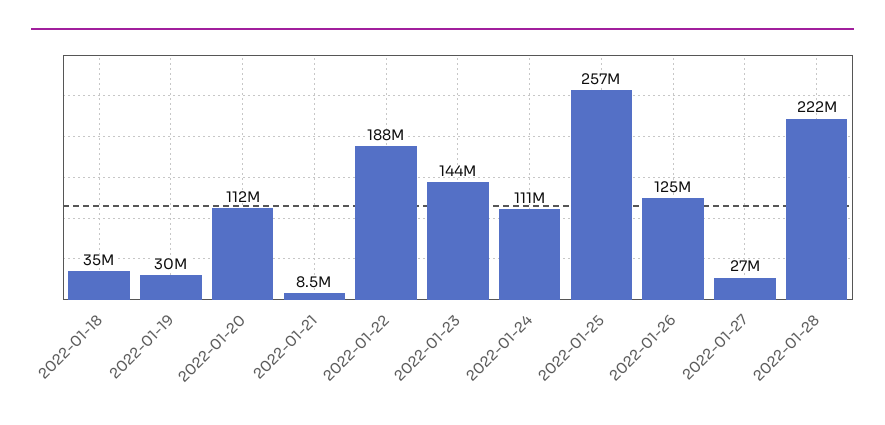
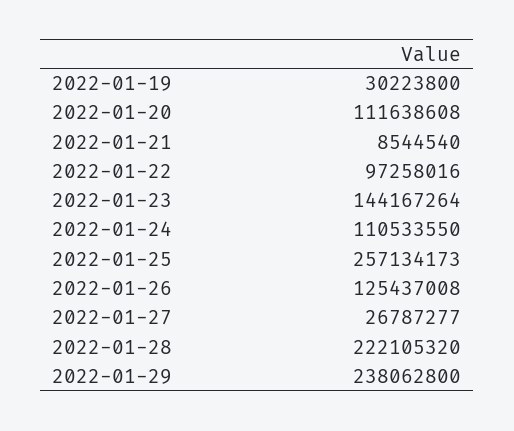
2022-01-18: 35000000 -> none
2022-01-22: 188000000 -> 97258016
2022-01-29: none -> 238062800

